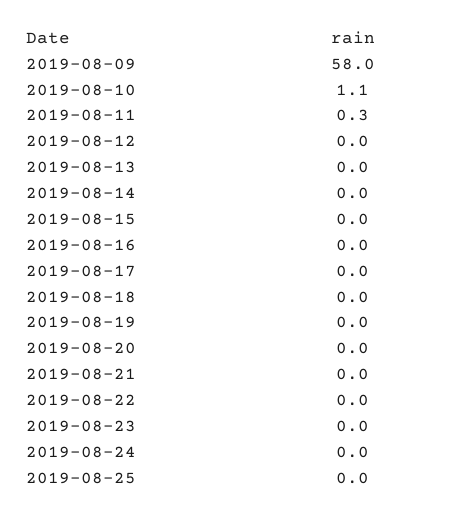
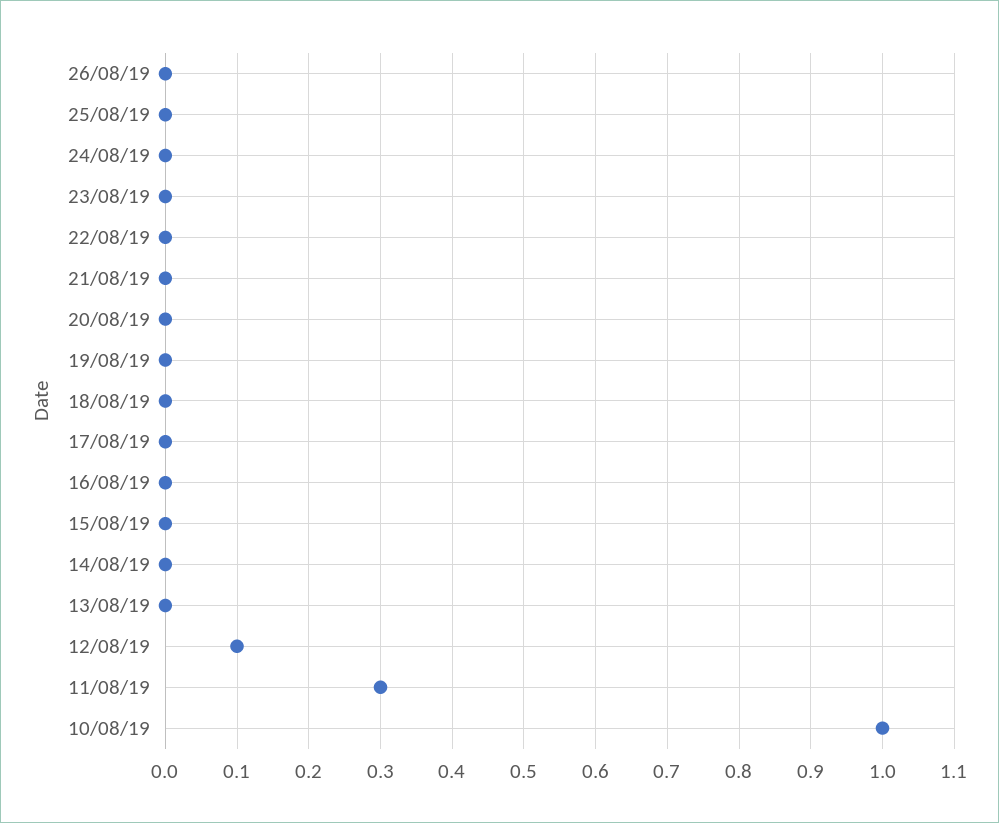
2019-08-09: 58 -> none
2019-08-10: 1.1 -> 1
2019-08-12: 0 -> 0.1
26/08/19: none -> 0

